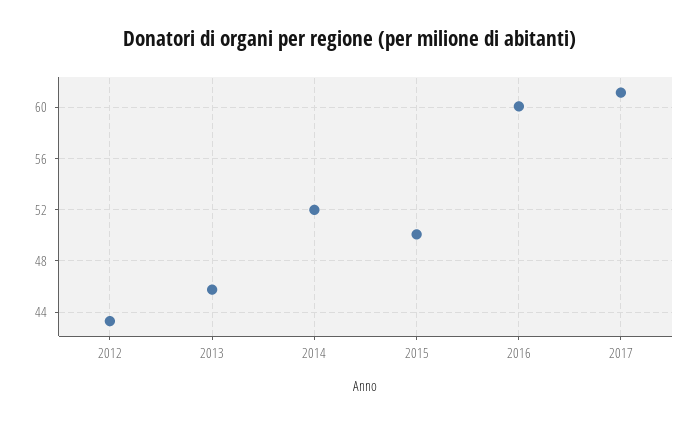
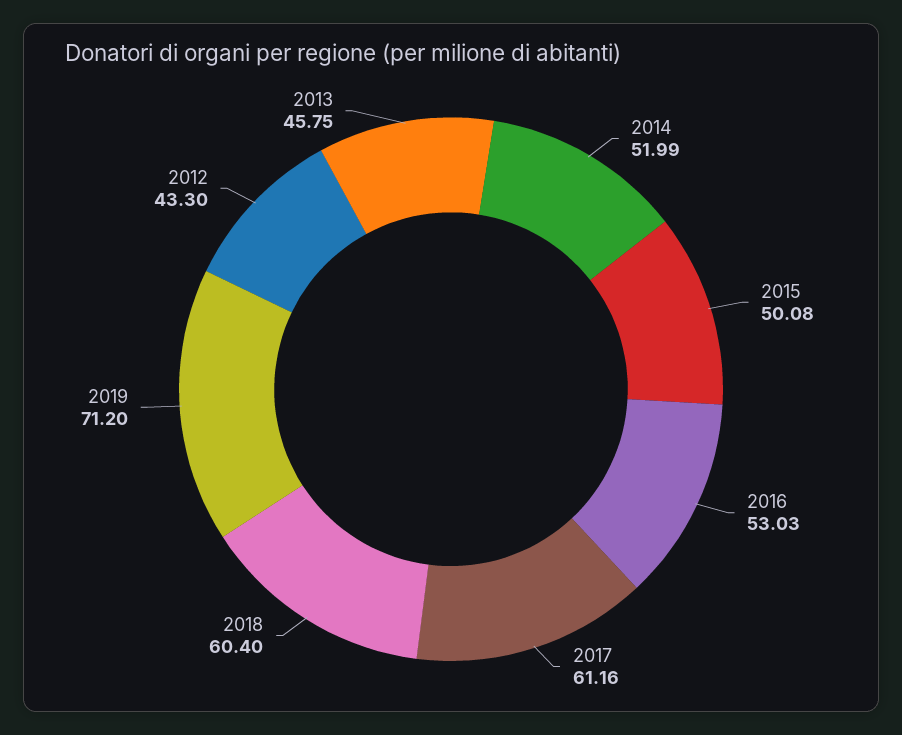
2016: 60 -> 53.03
2018: none -> 60.4
2019: none -> 71.2

